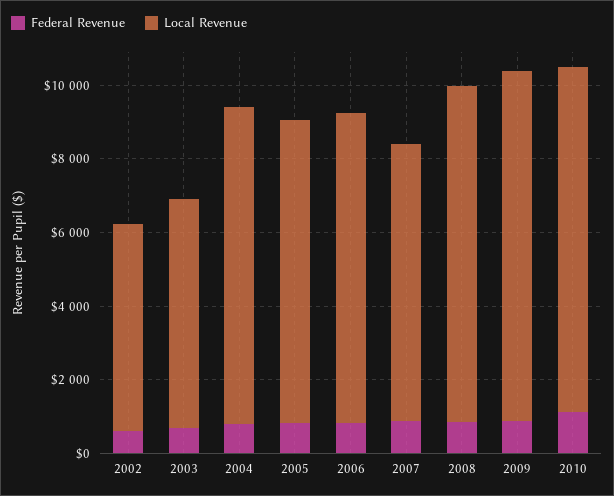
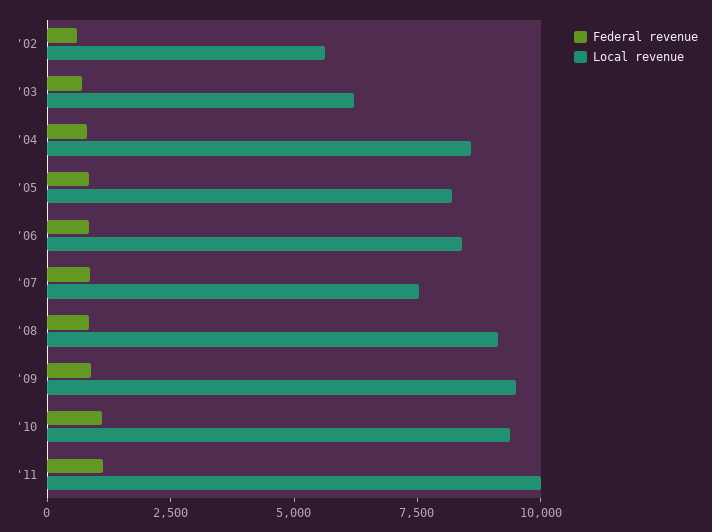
Federal Revenue, '11: none -> 1000
Local Revenue, '11: none -> 10000

